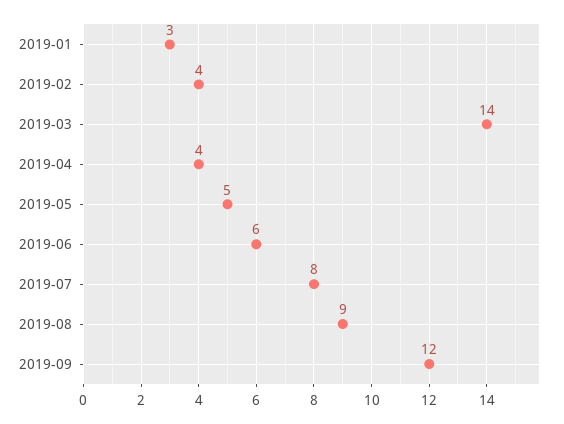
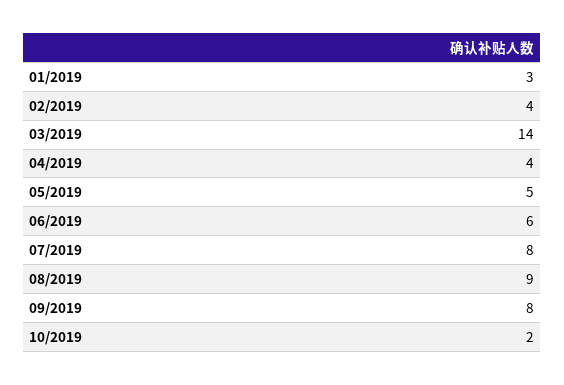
2019-09: 12 -> 8
10/2019: none -> 2

